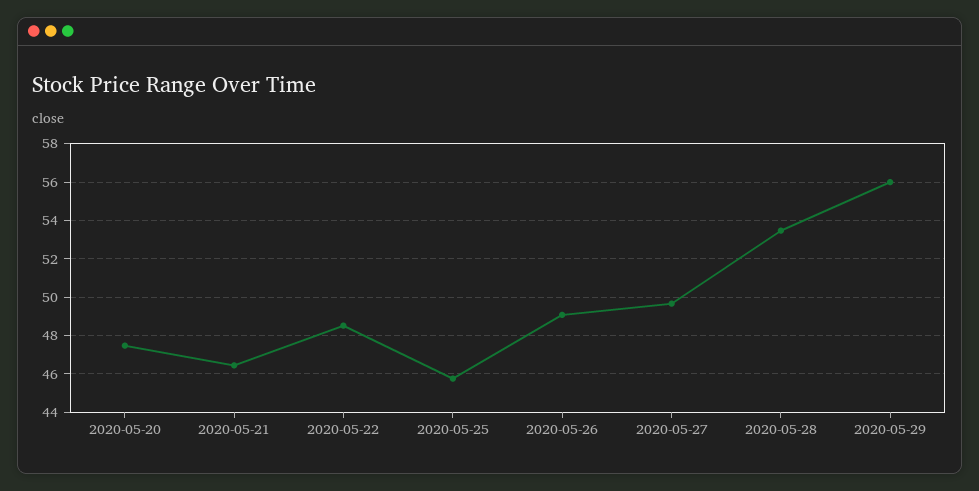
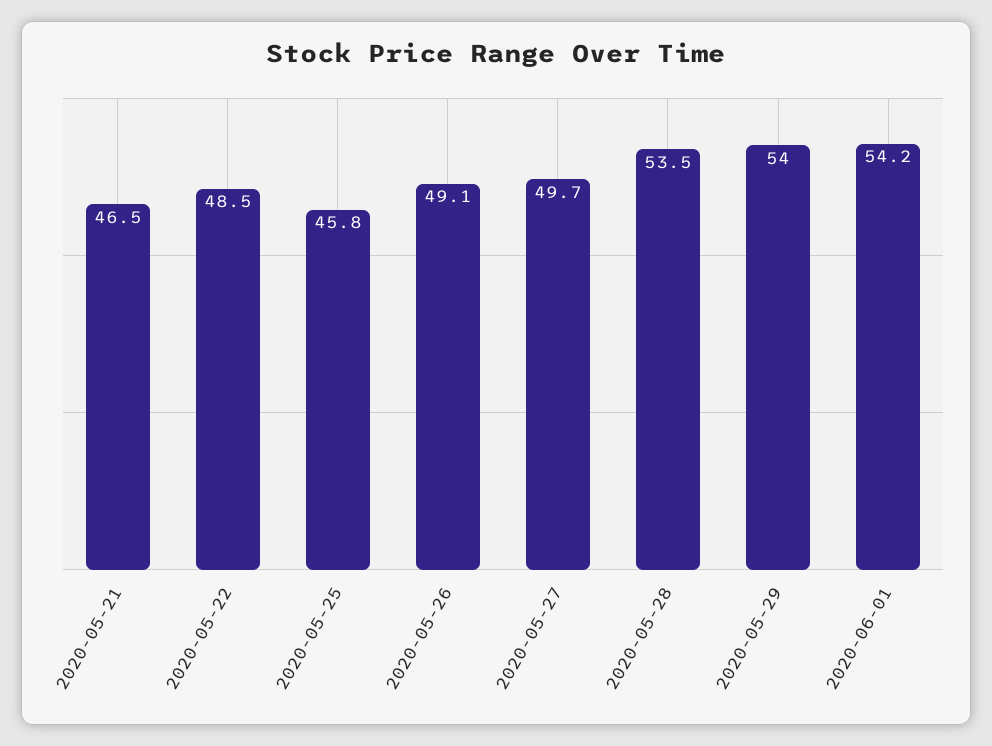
2020-05-20: 47.5 -> none
2020-05-29: 56 -> 54
2020-06-01: none -> 54.2

